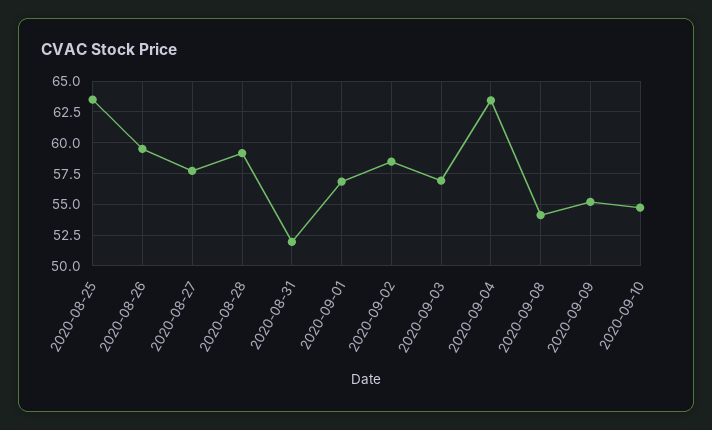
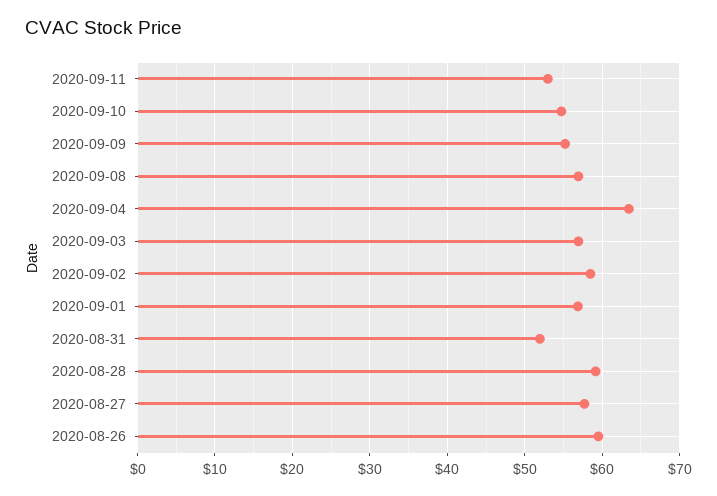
2020-08-25: 63.5 -> none
2020-09-08: 54 -> 57
2020-09-11: none -> 53

